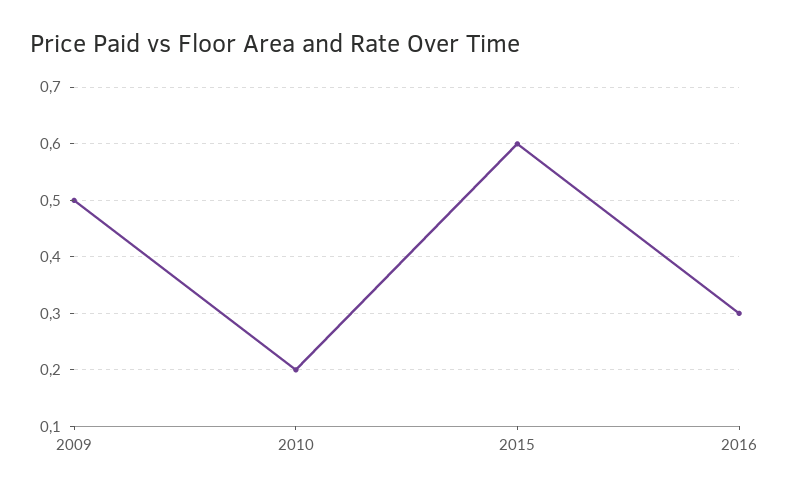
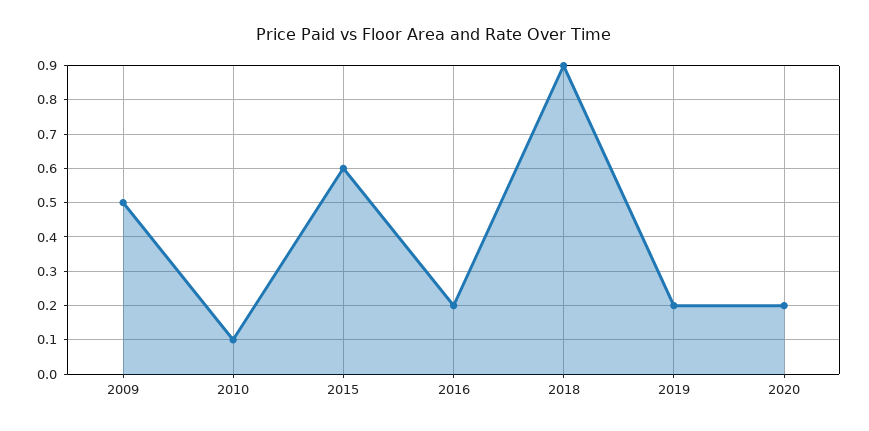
2010: 0.2 -> 0.1
2016: 0.3 -> 0.2
2018: none -> 0.9
2019: none -> 0.2
2020: none -> 0.2

